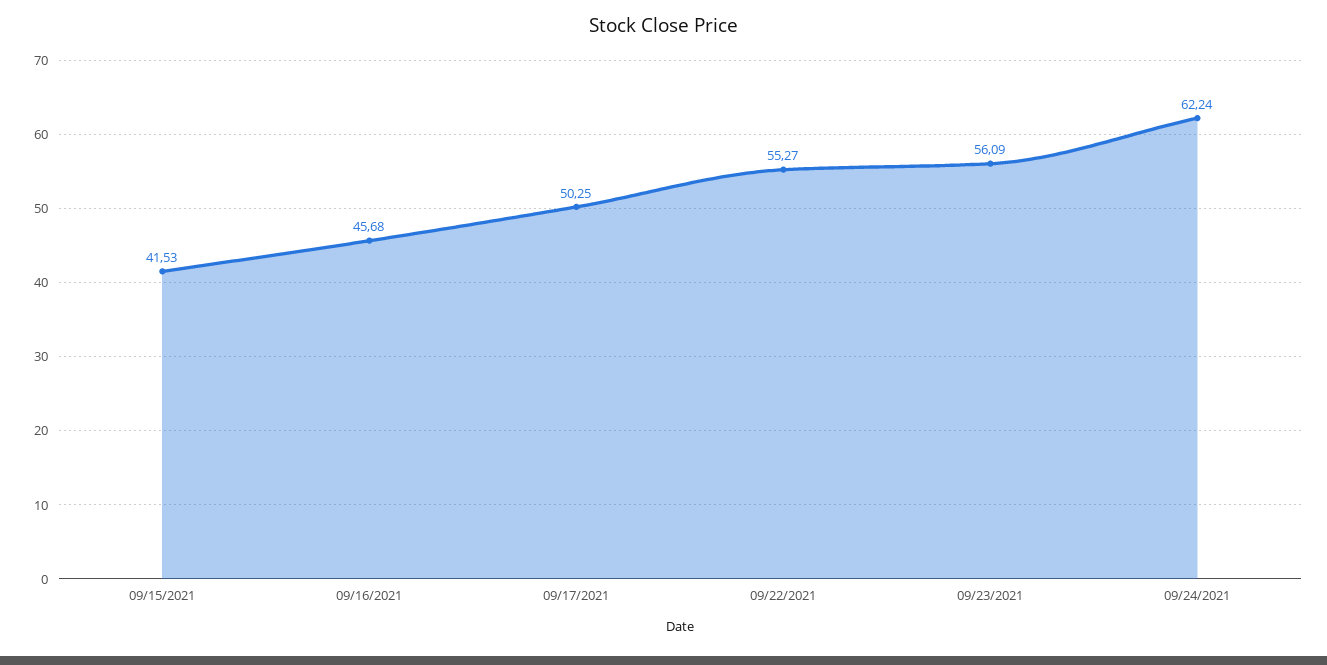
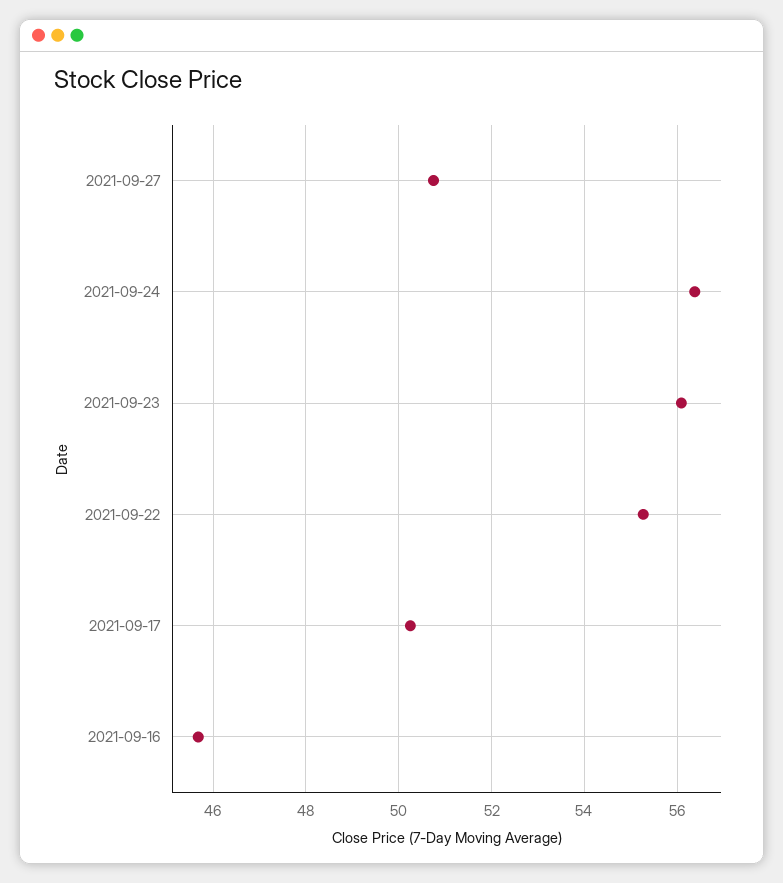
09/15/2021: 41.53 -> none
09/24/2021: 62.24 -> 56.4
2021-09-27: none -> 50.8

